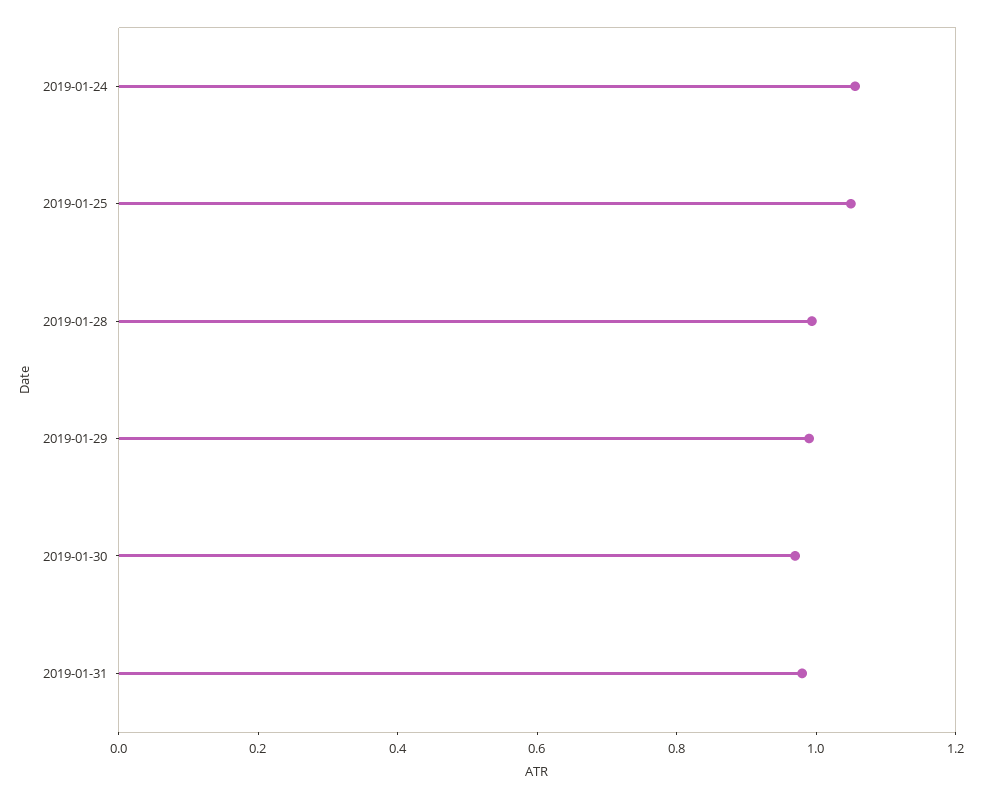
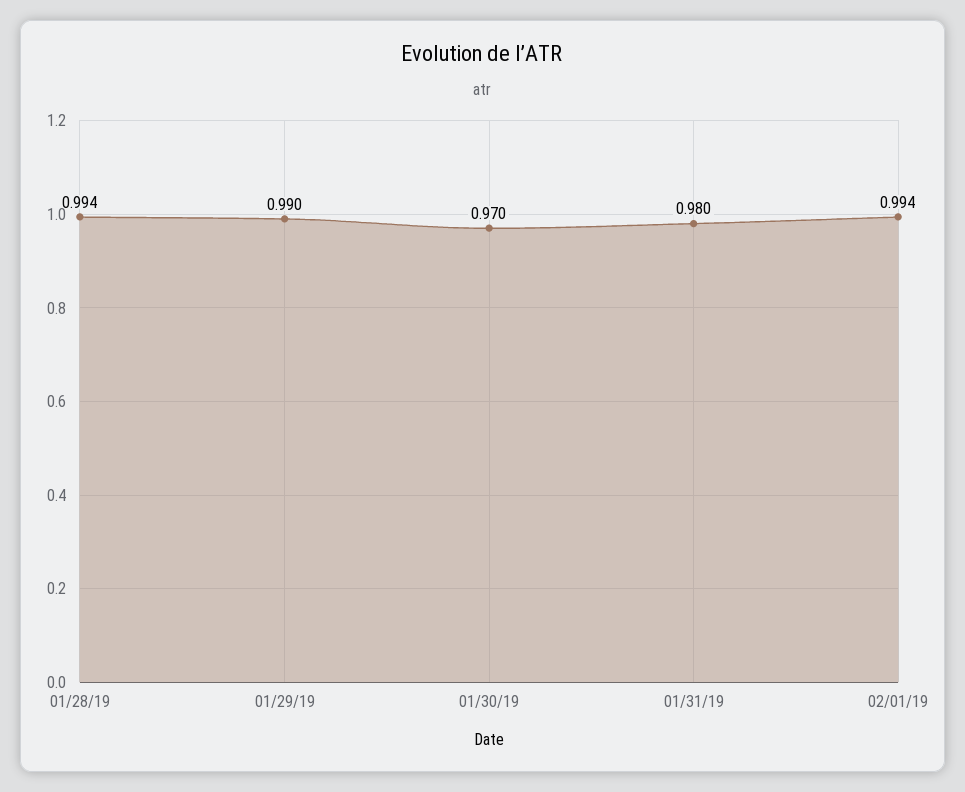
2019-01-24: 1.05 -> none
2019-01-25: 1.05 -> none
02/01/19: none -> 0.994

